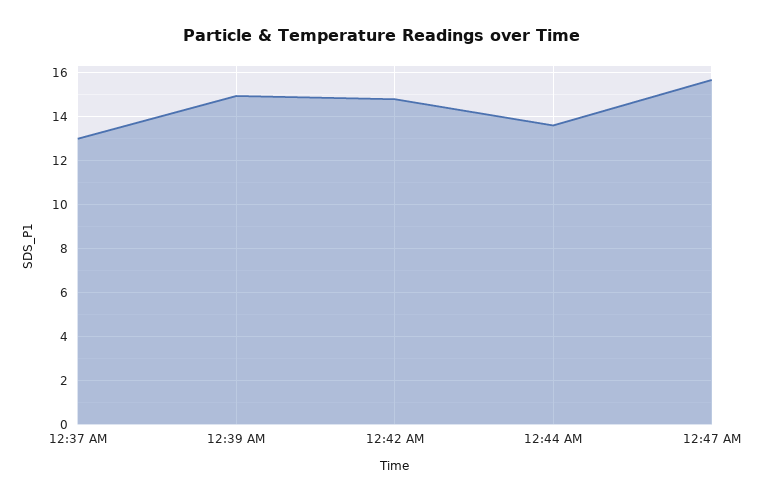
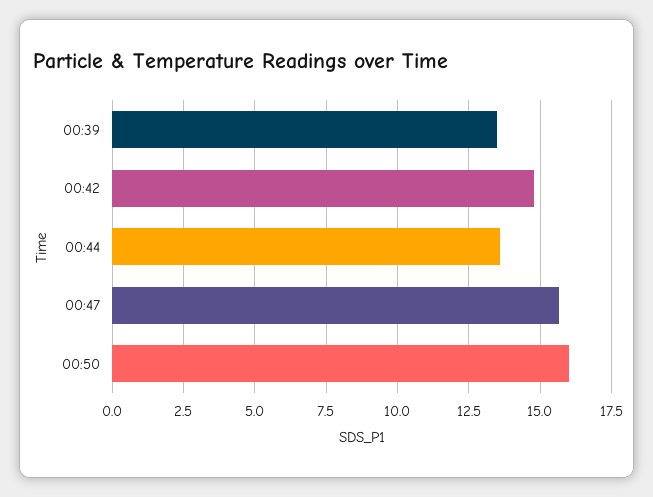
12:37 AM: 13 -> none
12:39 AM: 15 -> 13.5
00:50: none -> 16

